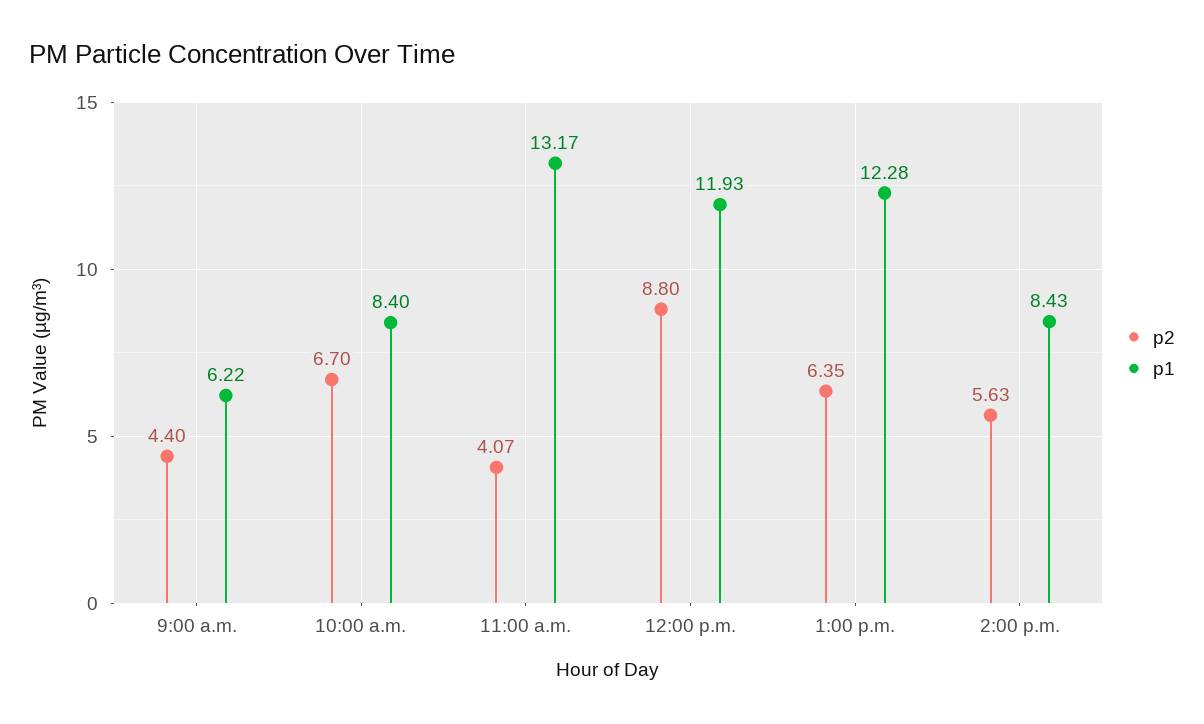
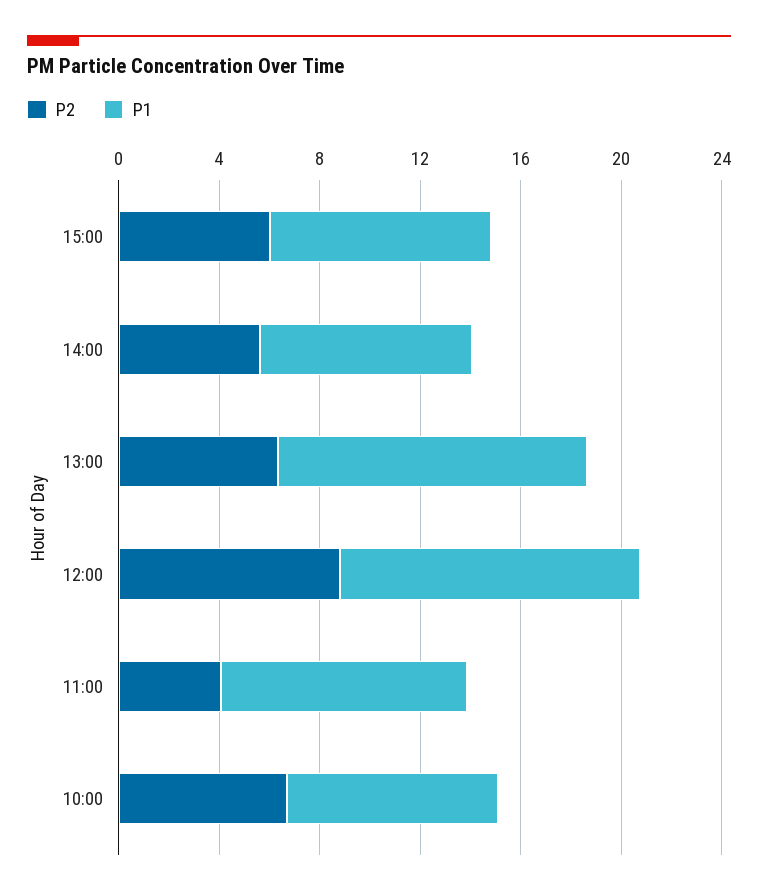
p2, 9:00 a.m.: 4.4 -> none
p1, 9:00 a.m.: 6.22 -> none
p1, 11:00 a.m.: 13.17 -> 10
p2, 15:00: none -> 6
p1, 15:00: none -> 9

